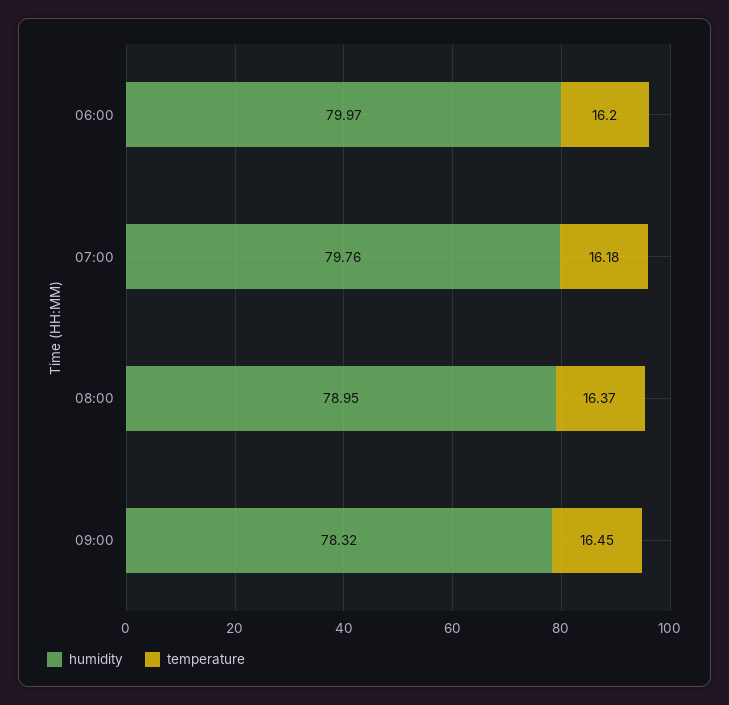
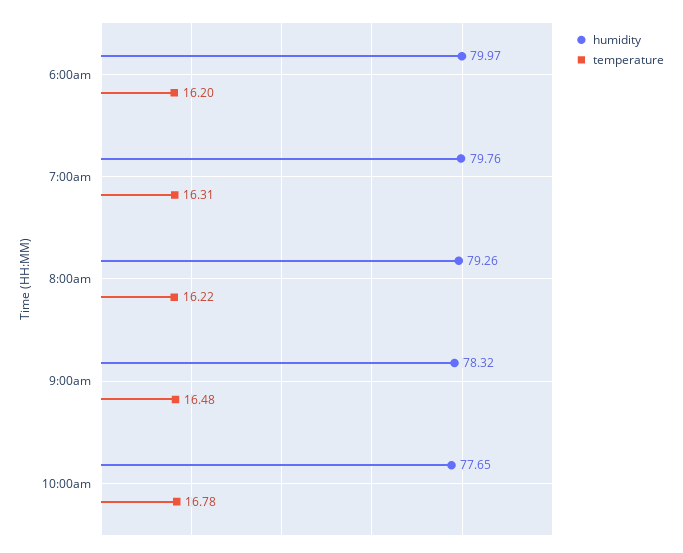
temperature, 07:00: 16.18 -> 16.31
humidity, 08:00: 78.95 -> 79.26
temperature, 08:00: 16.37 -> 16.22
temperature, 09:00: 16.45 -> 16.48
humidity, 10:00am: none -> 77.65
temperature, 10:00am: none -> 16.78

